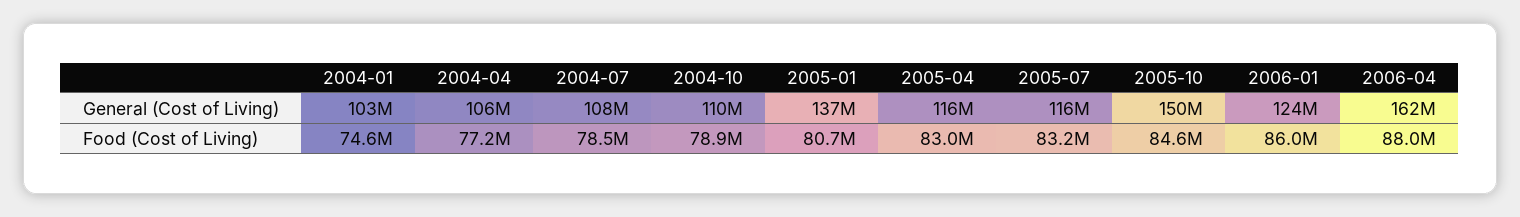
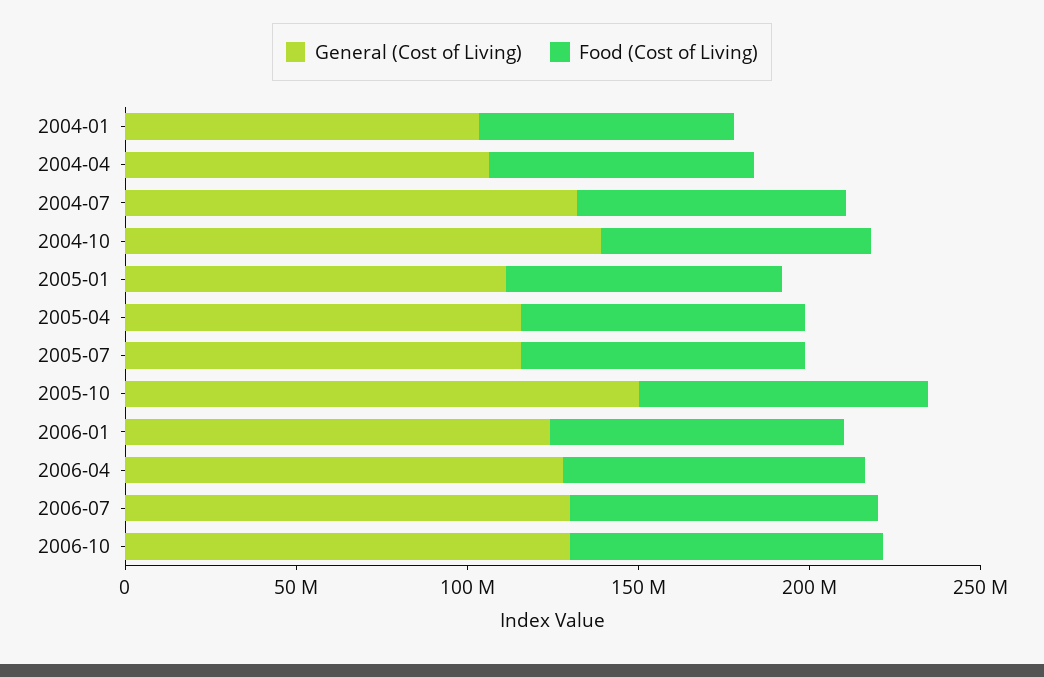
General (Cost of Living), 2004-07: 108000000 -> 130000000
General (Cost of Living), 2004-10: 110000000 -> 140000000
General (Cost of Living), 2005-01: 137000000 -> 110000000
General (Cost of Living), 2006-04: 162000000 -> 130000000
General (Cost of Living), 2006-07: none -> 130000000
Food (Cost of Living), 2006-07: none -> 90000000
General (Cost of Living), 2006-10: none -> 130000000
Food (Cost of Living), 2006-10: none -> 90000000

